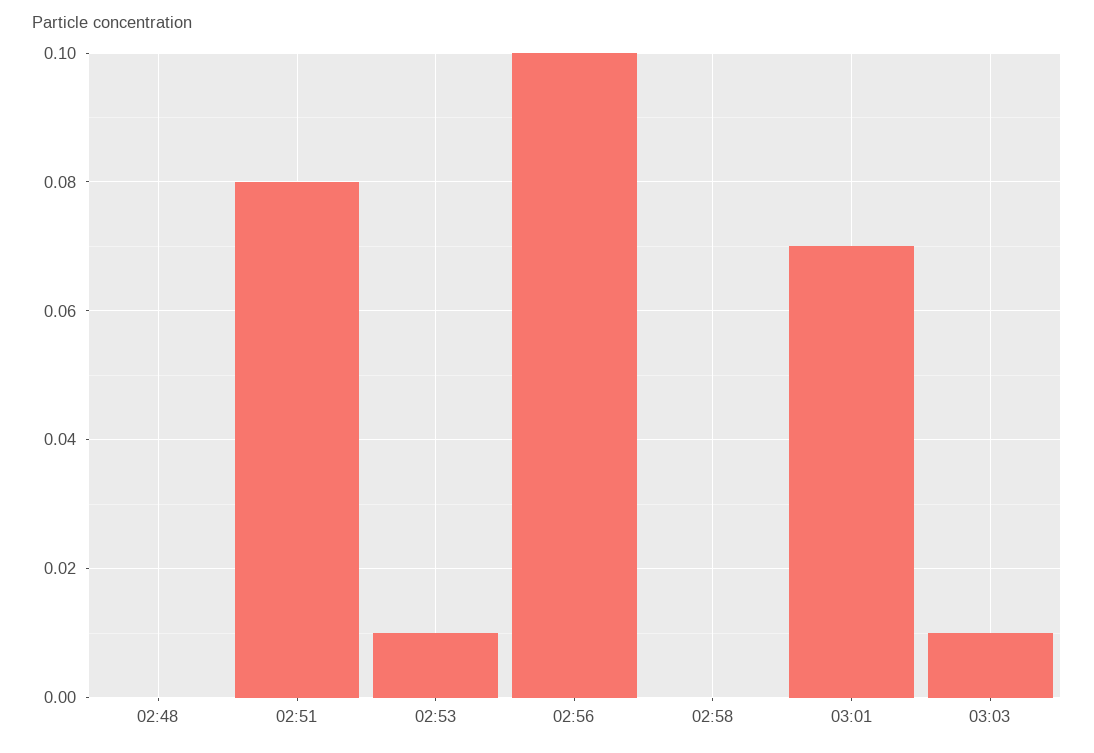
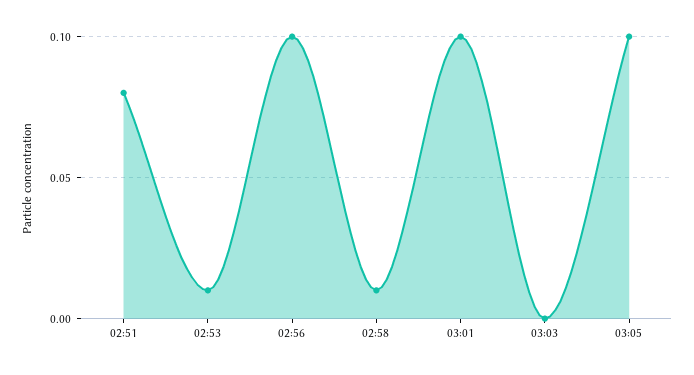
02:48: 0 -> none
02:58: 0 -> 0.01
03:01: 0.07 -> 0.1
03:03: 0.01 -> 0
03:05: none -> 0.1

